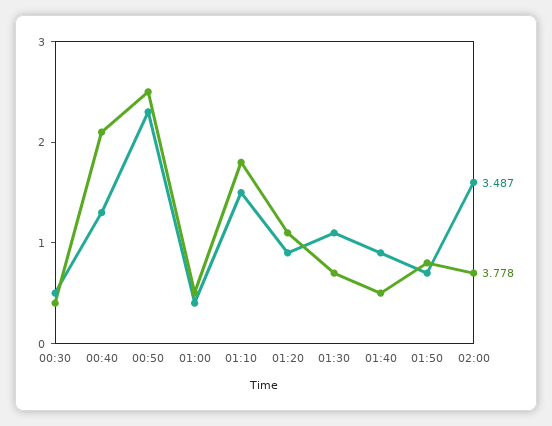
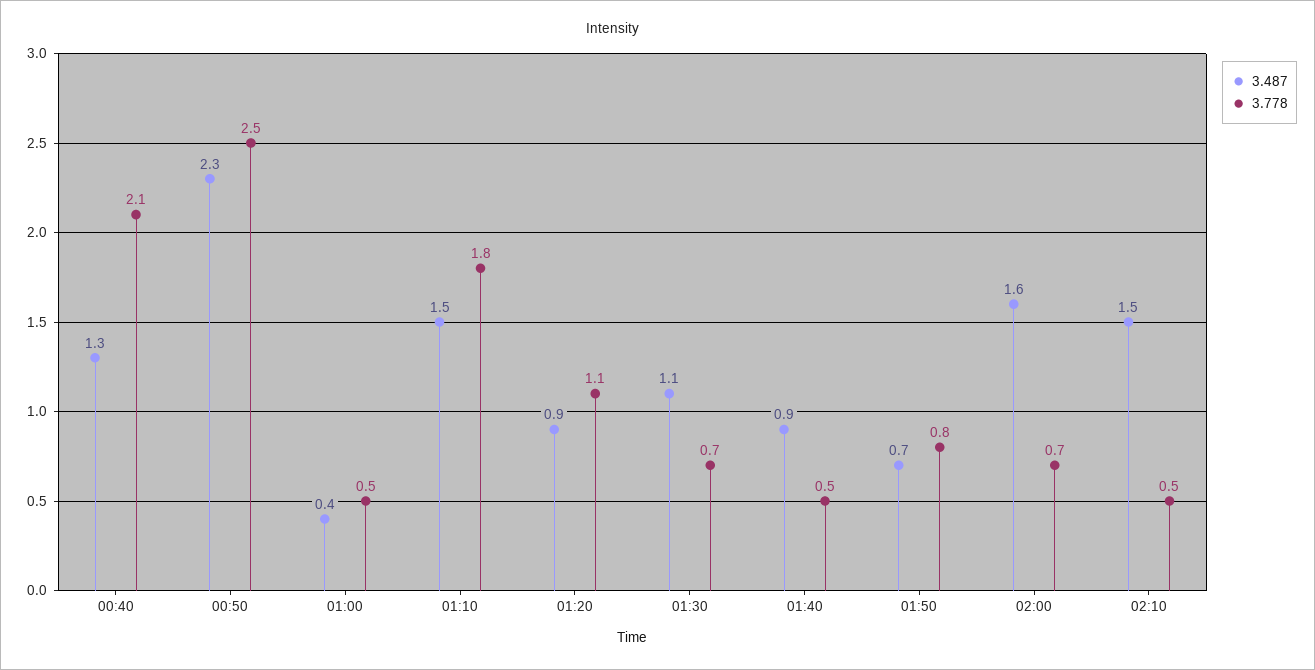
3.487, 00:30: 0.5 -> none
3.778, 00:30: 0.4 -> none
3.487, 02:10: none -> 1.5
3.778, 02:10: none -> 0.5

